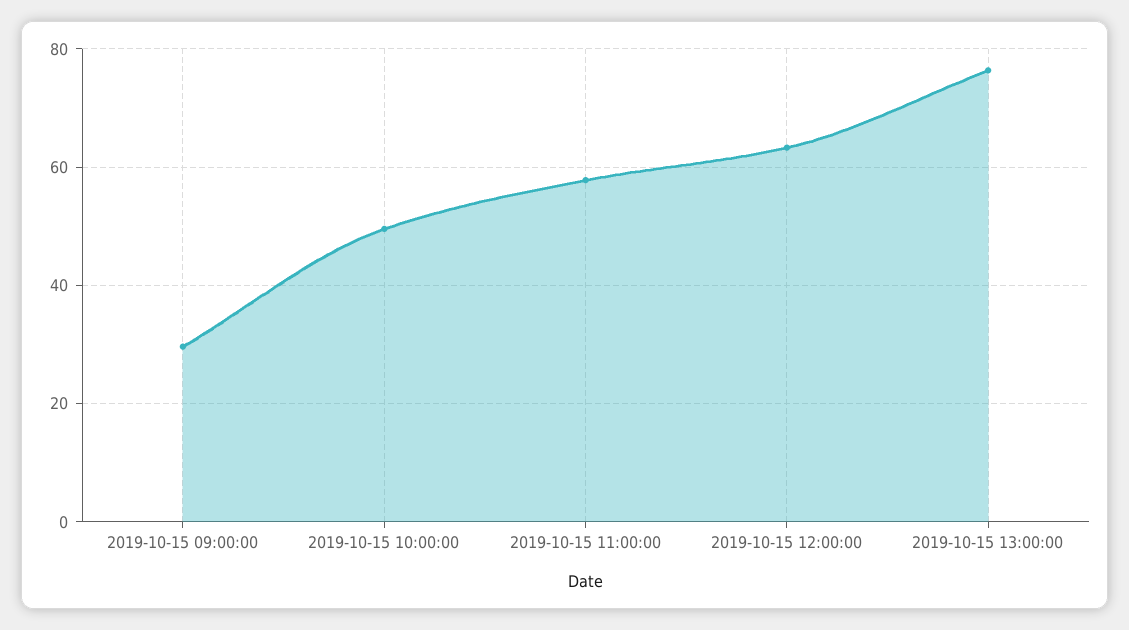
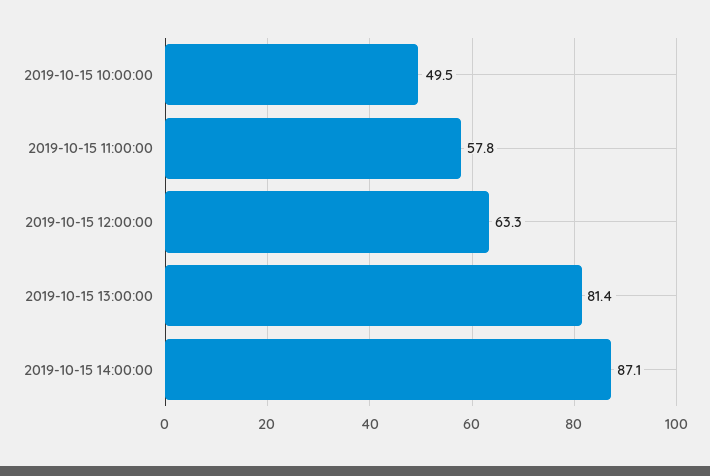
2019-10-15 09:00:00: 30 -> none
2019-10-15 13:00:00: 76 -> 81.4
2019-10-15 14:00:00: none -> 87.1

